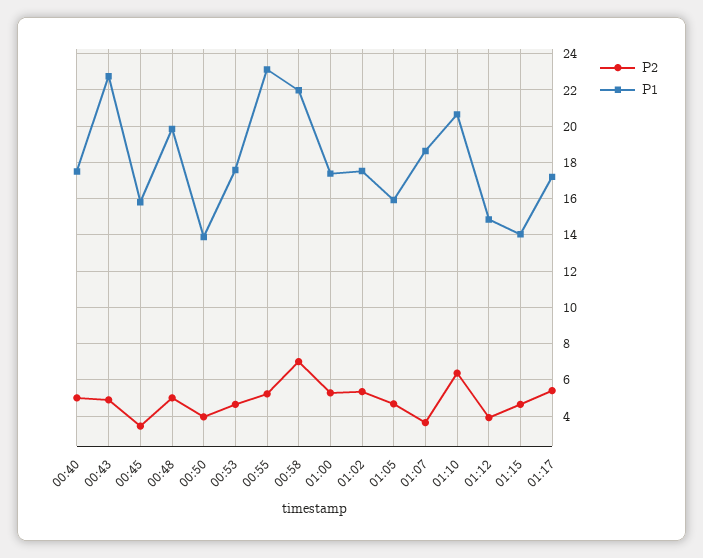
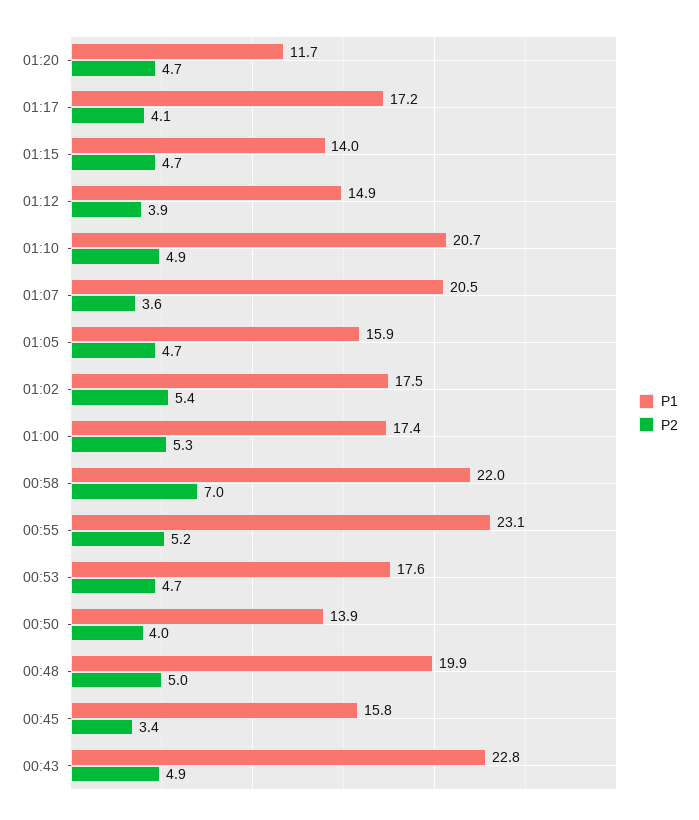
P2, 00:40: 5 -> none
P1, 00:40: 17.5 -> none
P1, 01:07: 18.5 -> 20.5
P2, 01:10: 6.5 -> 4.9
P2, 01:17: 5.5 -> 4.1
P1, 01:20: none -> 11.7
P2, 01:20: none -> 4.7

